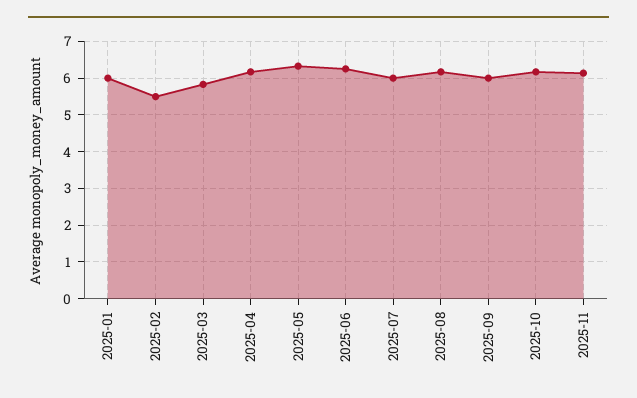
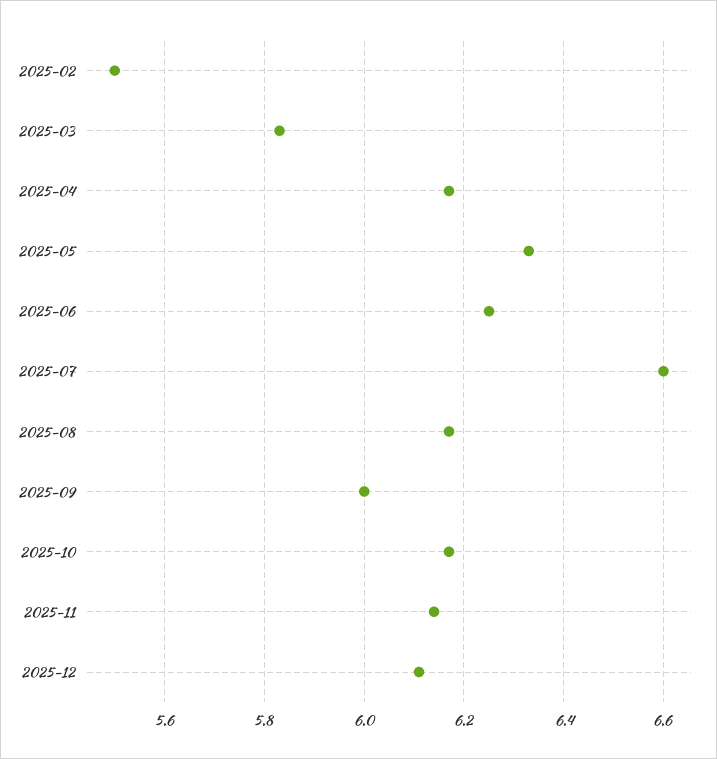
2025-01: 6 -> none
2025-07: 6 -> 6.6
2025-12: none -> 6.1

